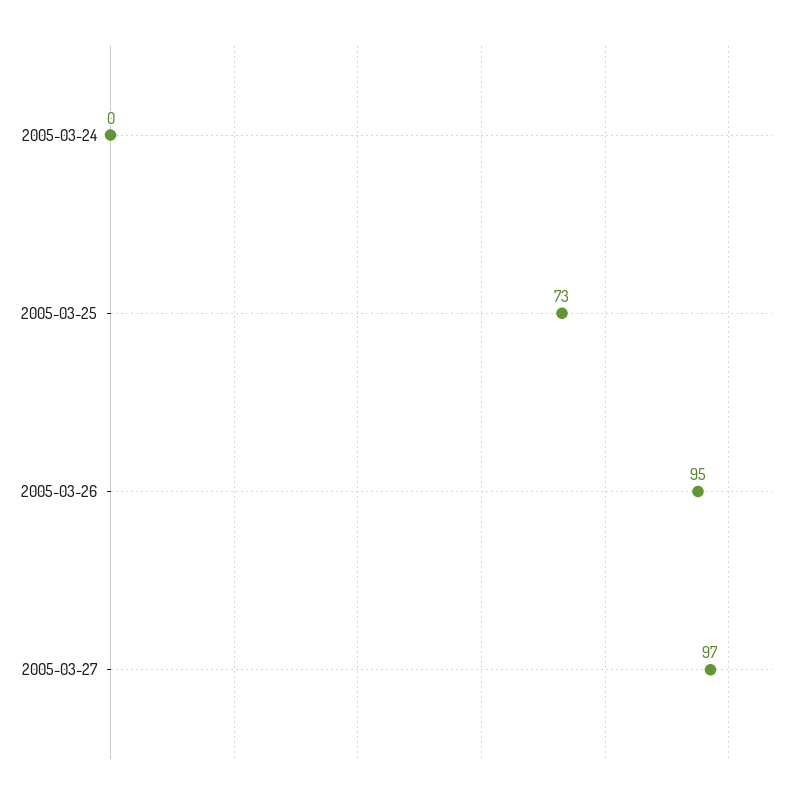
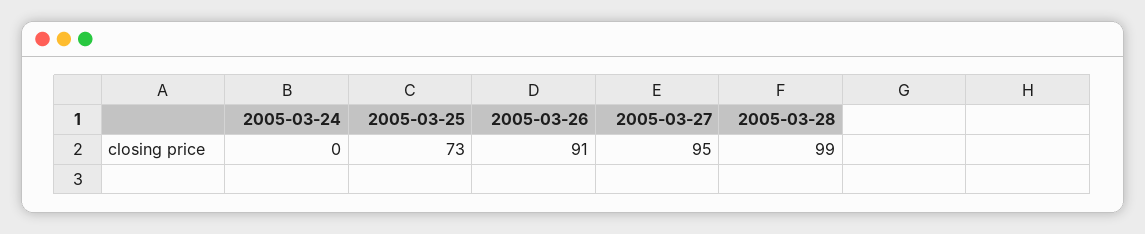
2005-03-26: 95 -> 91
2005-03-27: 97 -> 95
2005-03-28: none -> 99

